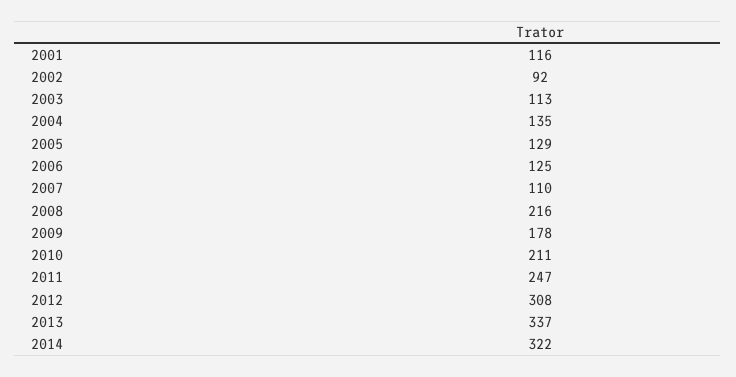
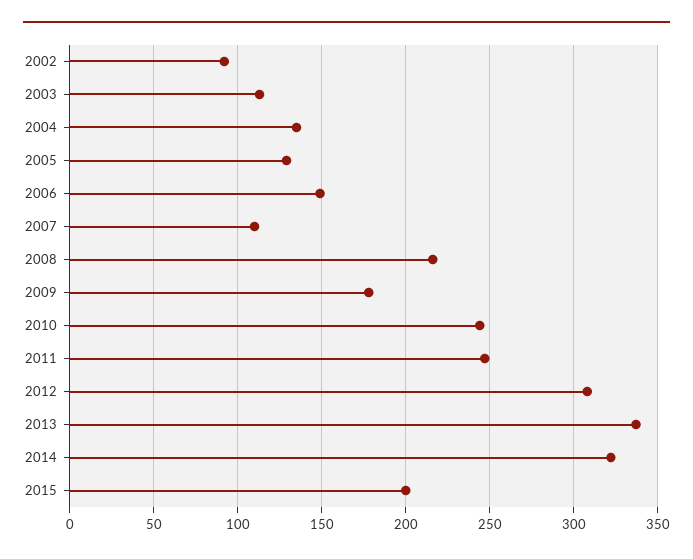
2001: 116 -> none
2006: 125 -> 150
2010: 211 -> 245
2015: none -> 200

